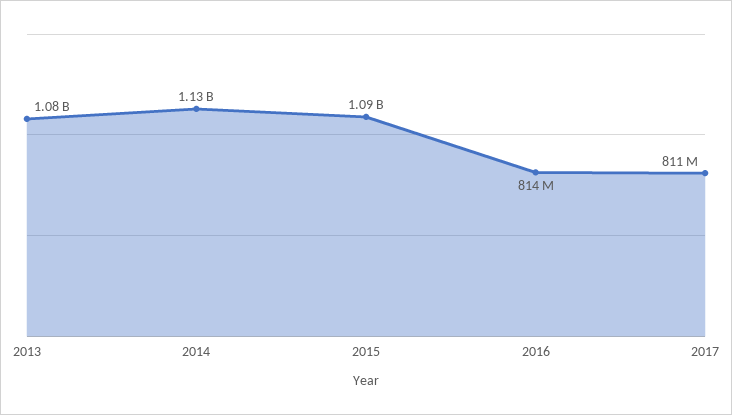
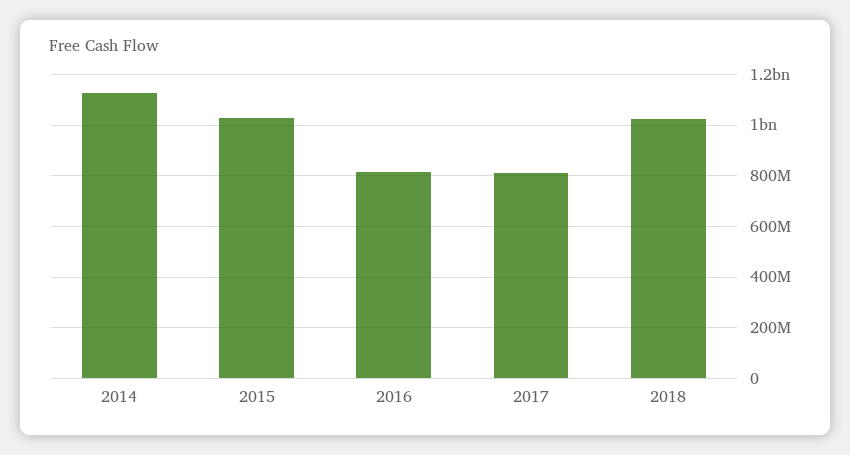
2013: 1080000000 -> none
2015: 1090000000 -> 1025000000
2018: none -> 1025000000

